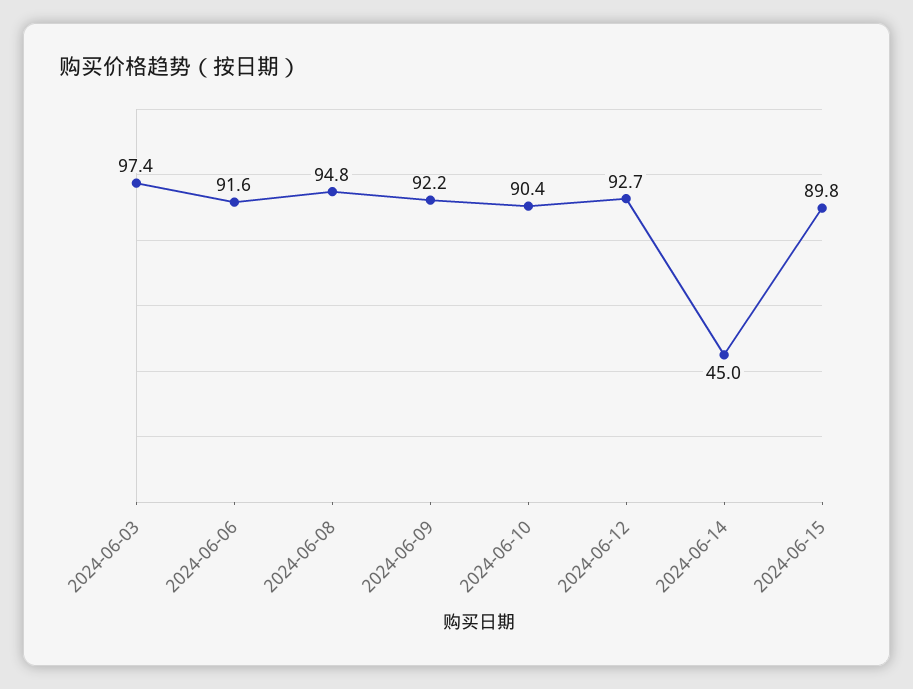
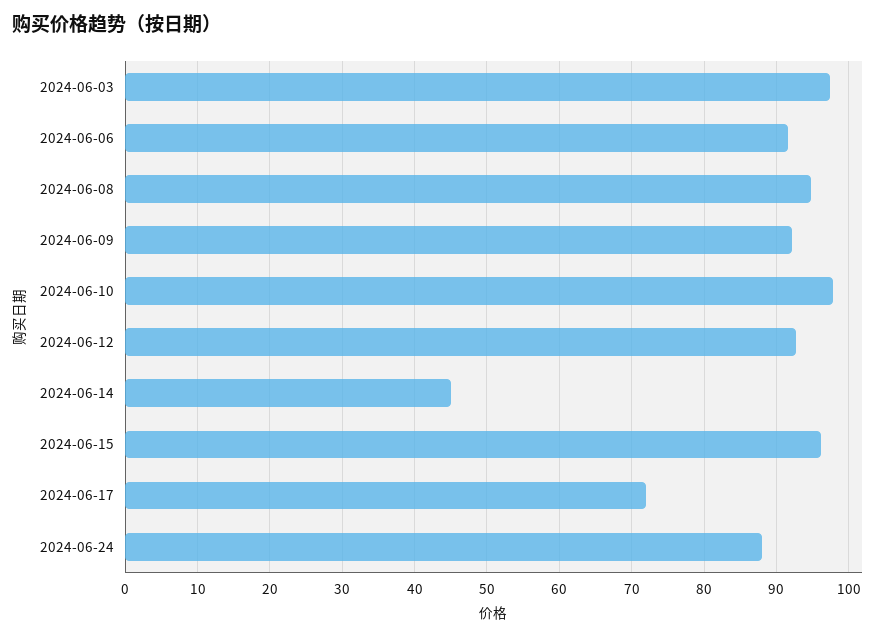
2024-06-10: 90.4 -> 98
2024-06-15: 89.8 -> 96
2024-06-17: none -> 72
2024-06-24: none -> 88

